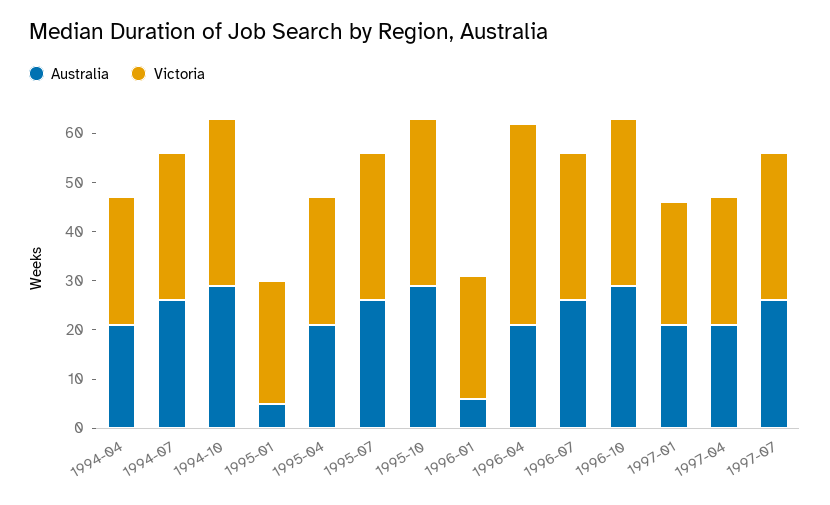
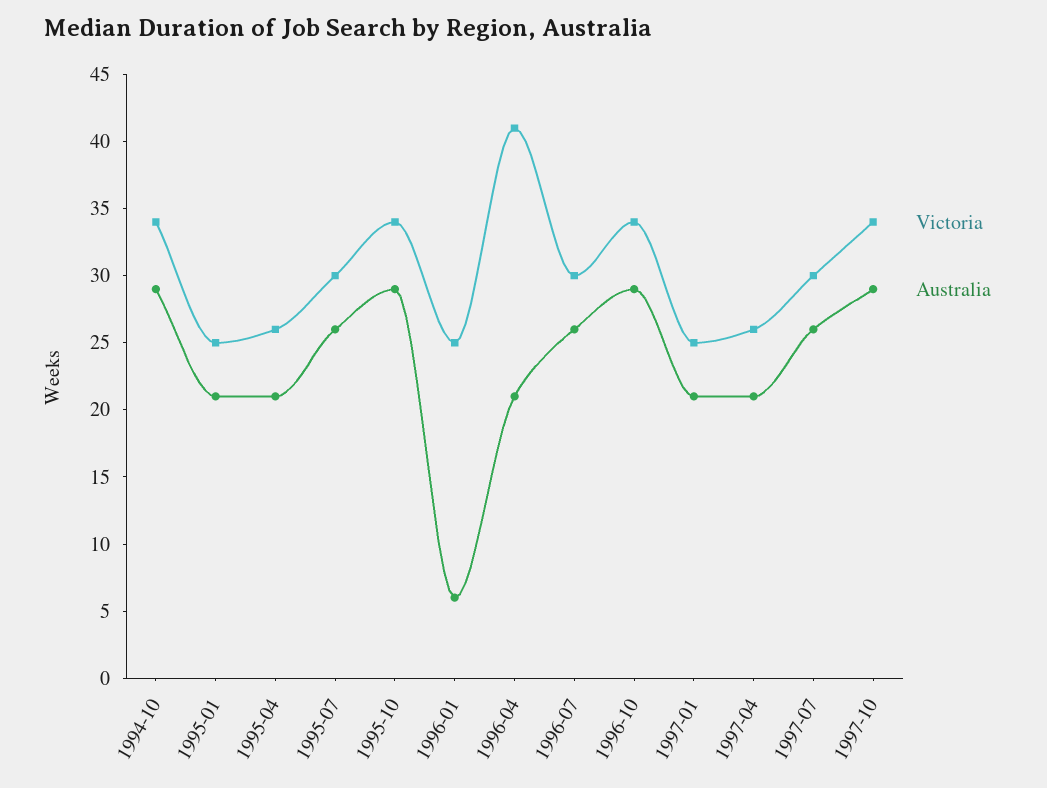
Australia, 1994-04: 20 -> none
Victoria, 1994-04: 25 -> none
Australia, 1994-07: 25 -> none
Victoria, 1994-07: 30 -> none
Australia, 1995-01: 5 -> 21
Victoria, 1997-10: none -> 34
Australia, 1997-10: none -> 29

